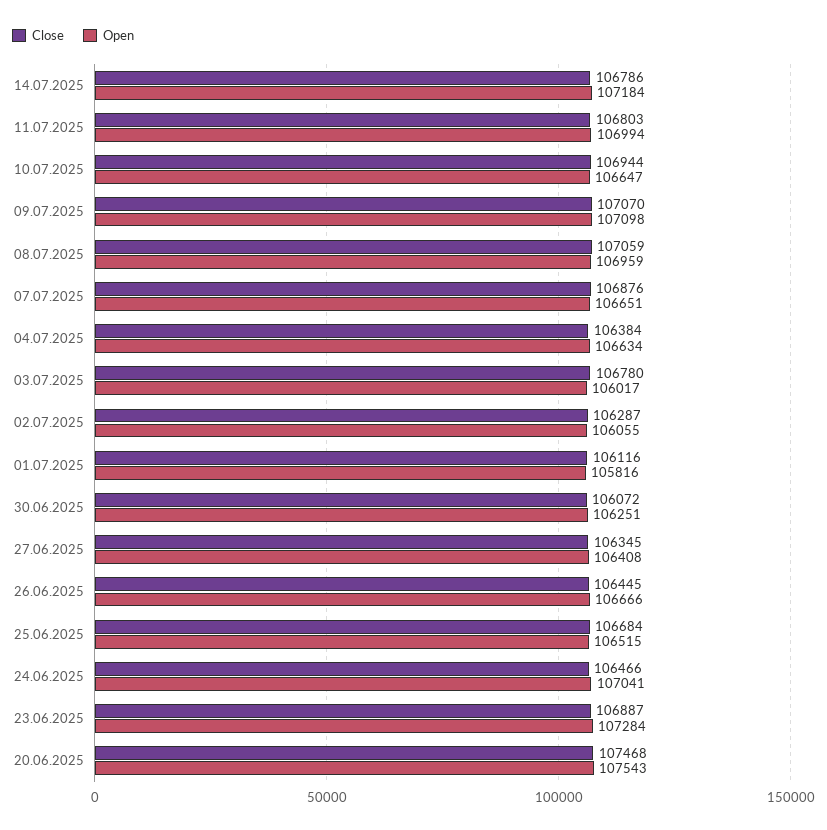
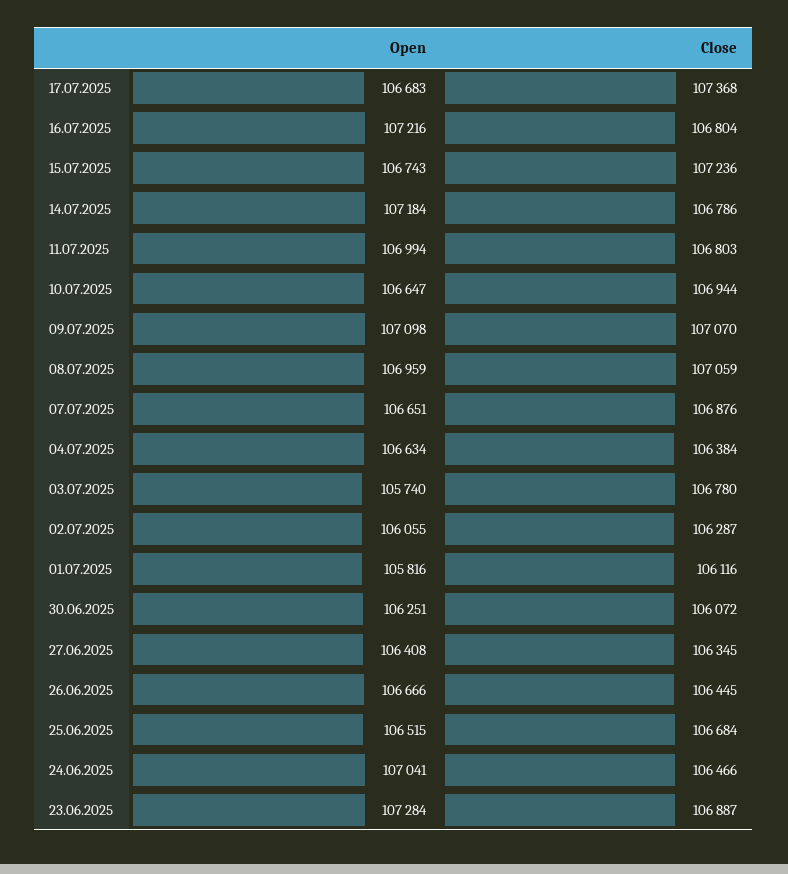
Open, 03.07.2025: 106017 -> 105740
Close, 20.06.2025: 107468 -> none
Open, 20.06.2025: 107543 -> none
Open, 17.07.2025: none -> 106683
Close, 17.07.2025: none -> 107368
Open, 16.07.2025: none -> 107216
Close, 16.07.2025: none -> 106804
Open, 15.07.2025: none -> 106743
Close, 15.07.2025: none -> 107236

